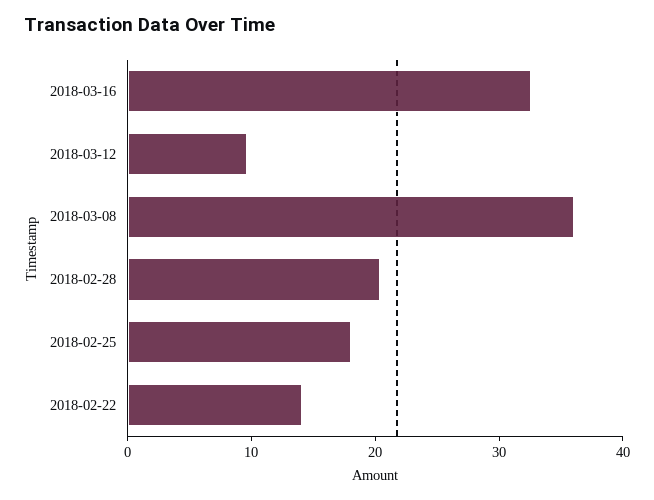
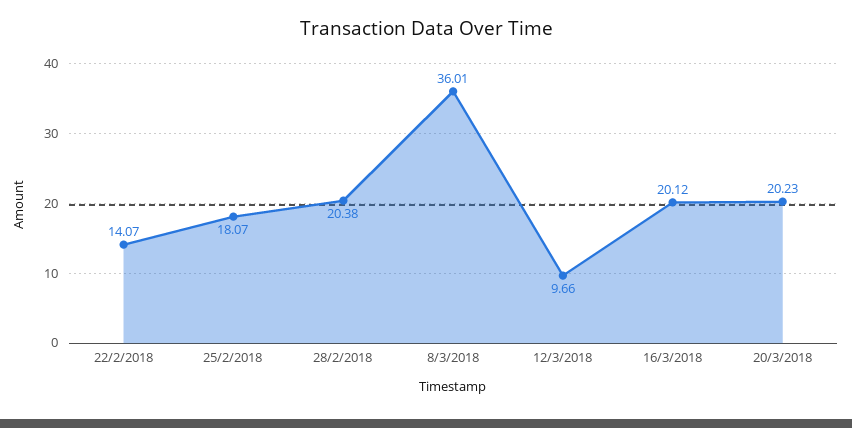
2018-03-16: 32 -> 20.12
20/3/2018: none -> 20.23

